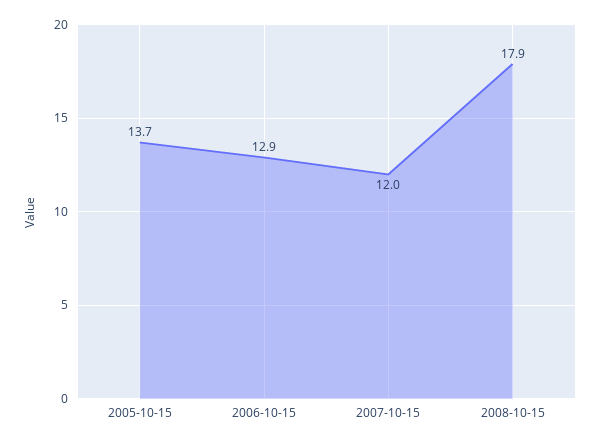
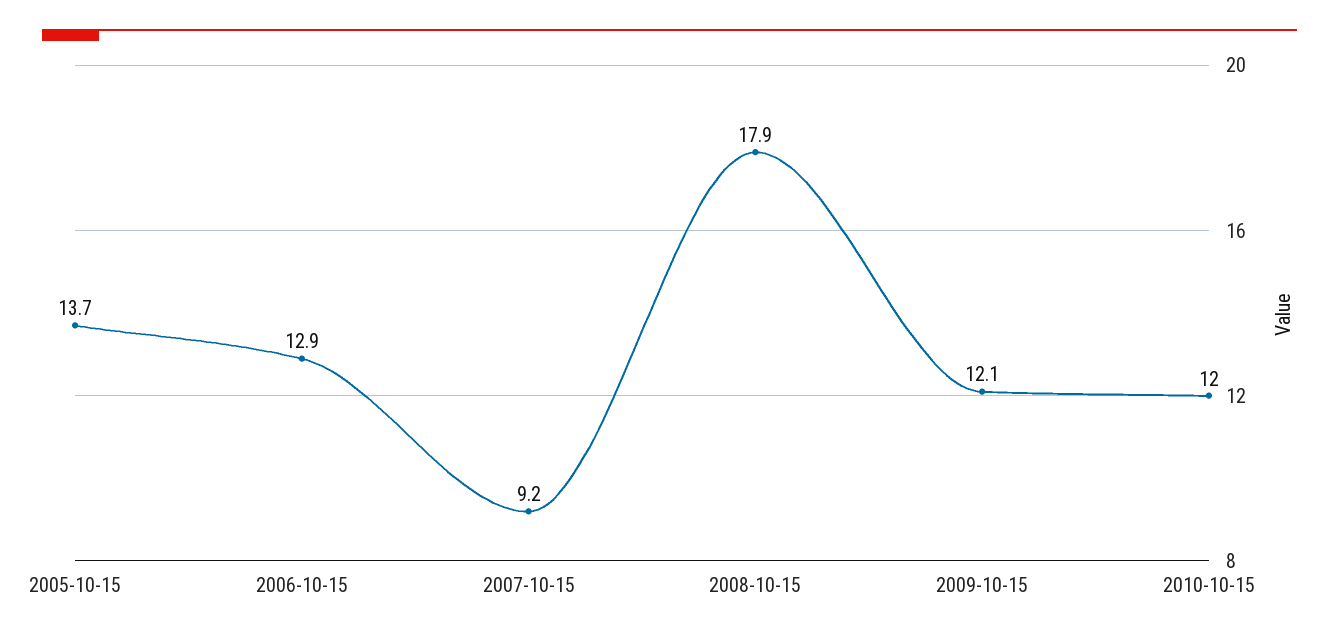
2007-10-15: 12 -> 9.2
2009-10-15: none -> 12.1
2010-10-15: none -> 12

